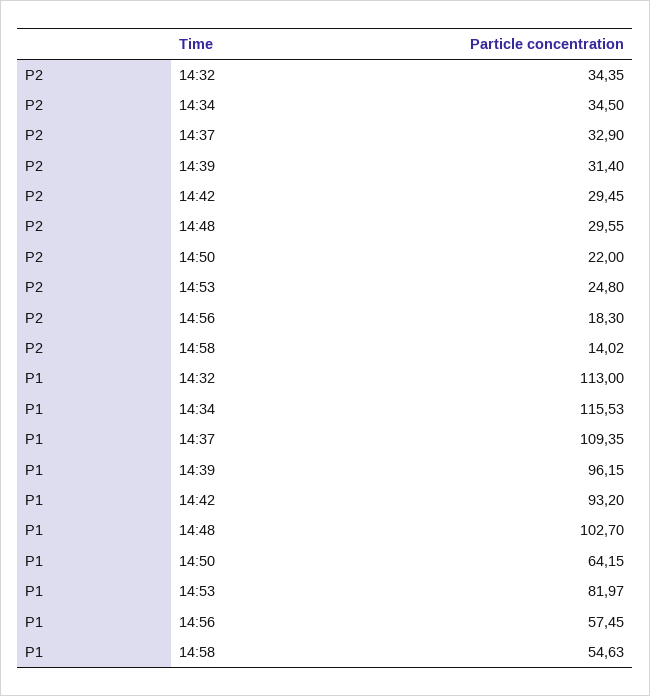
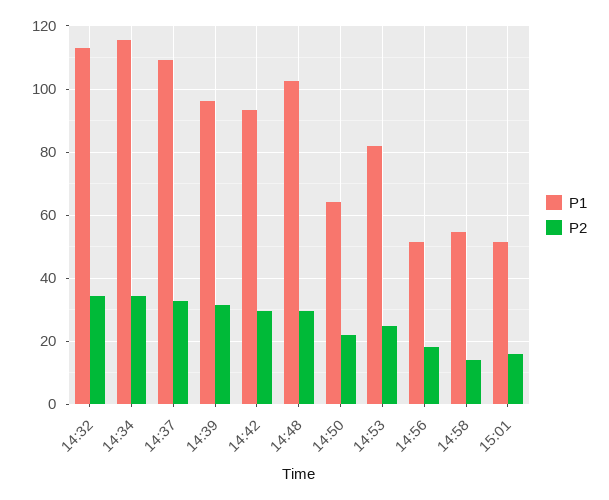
P1, 14:56: 57.45 -> 52
P1, 15:01: none -> 52
P2, 15:01: none -> 16

